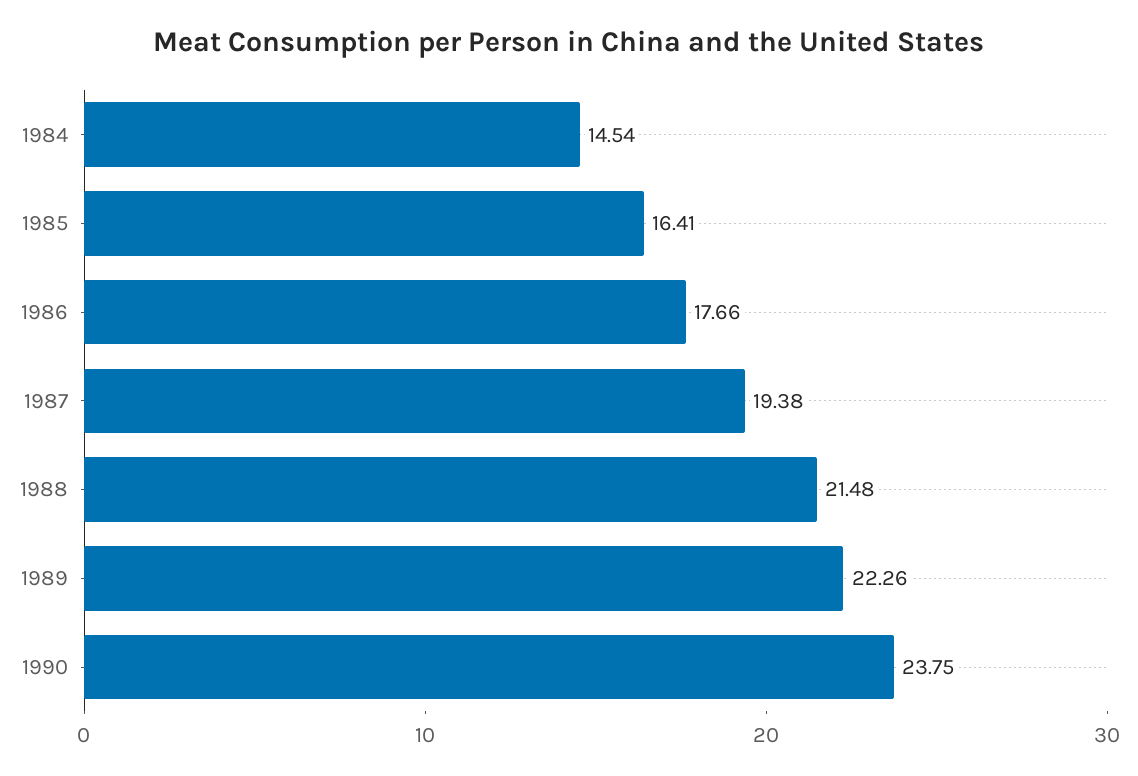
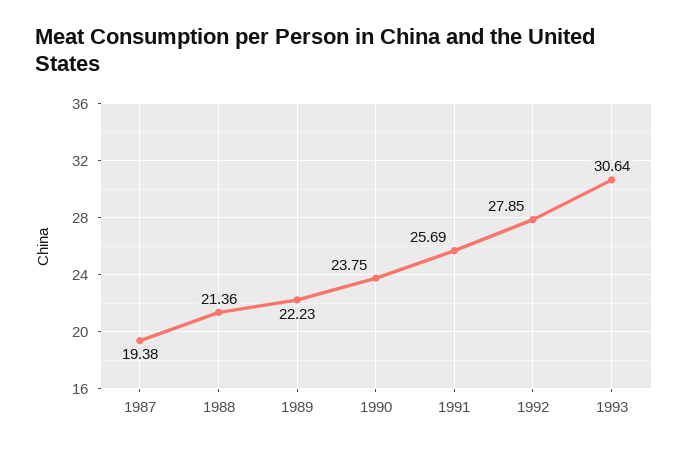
1984: 14.54 -> none
1985: 16.41 -> none
1986: 17.66 -> none
1988: 21.48 -> 21.36
1989: 22.26 -> 22.23
1991: none -> 25.69
1992: none -> 27.85
1993: none -> 30.64

